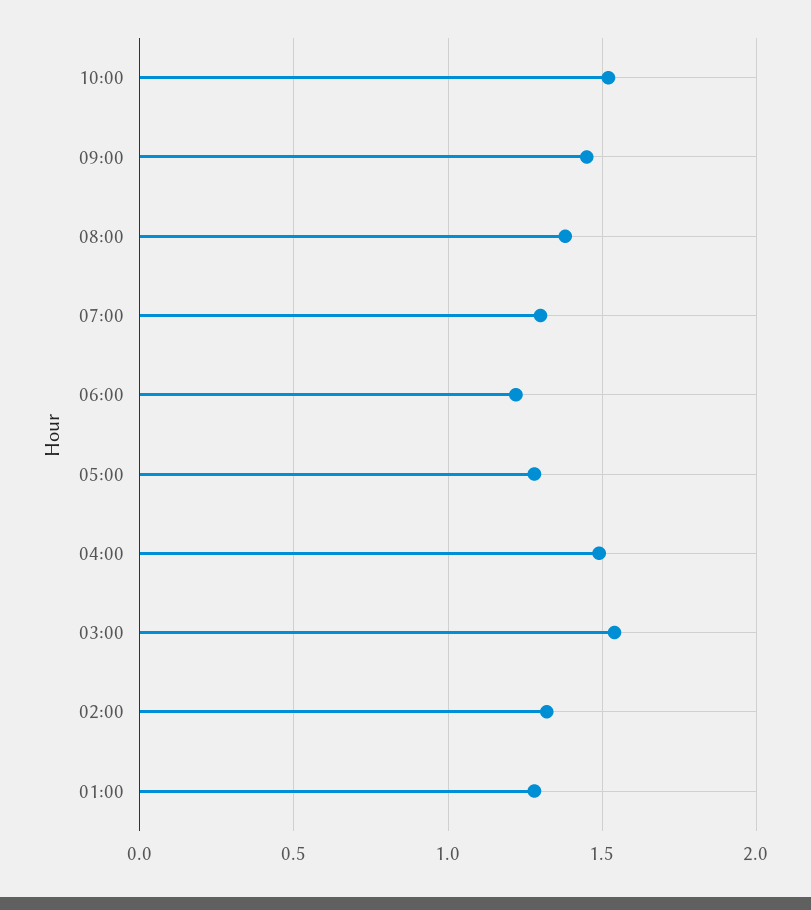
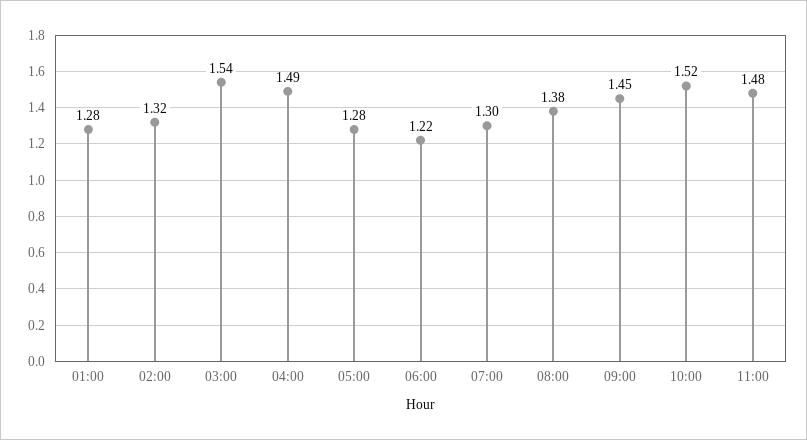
11:00: none -> 1.48

